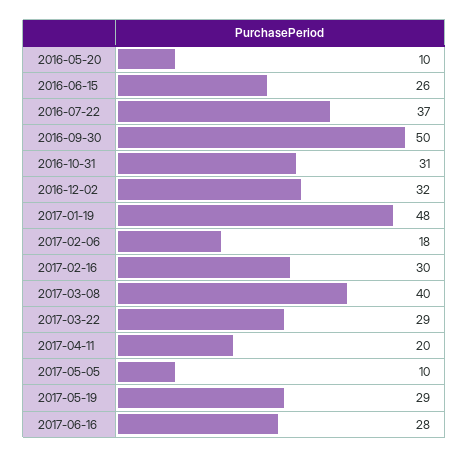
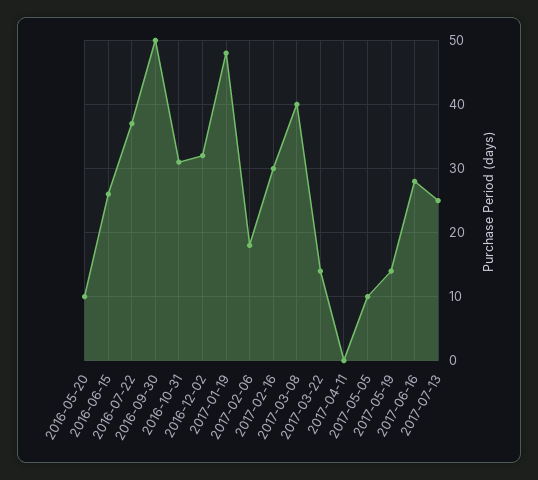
2017-03-22: 29 -> 14
2017-04-11: 20 -> 0
2017-05-19: 29 -> 14
2017-07-13: none -> 25

